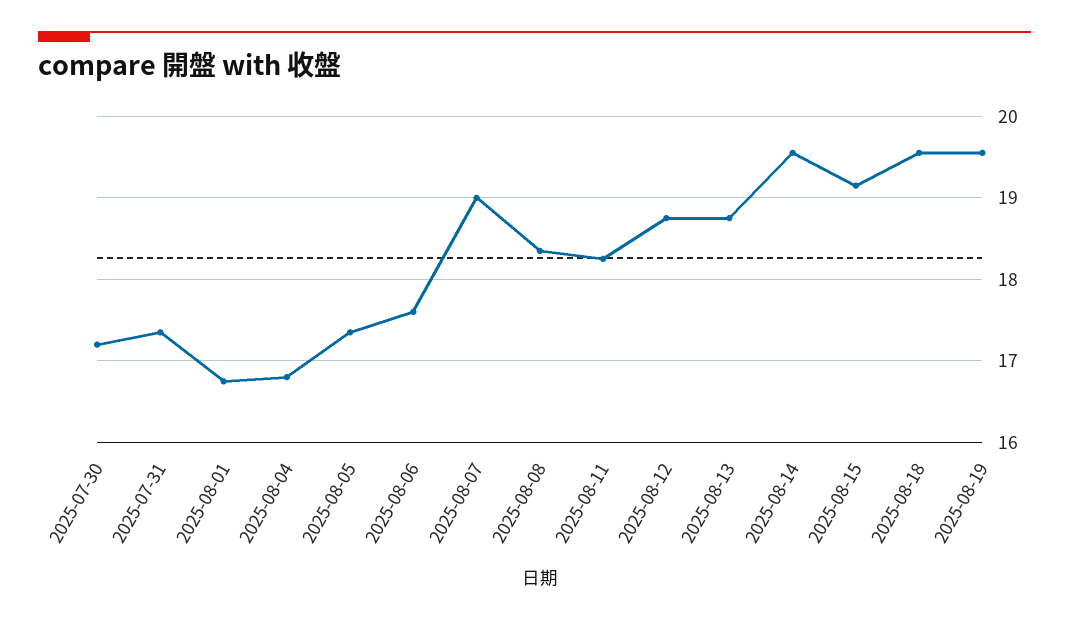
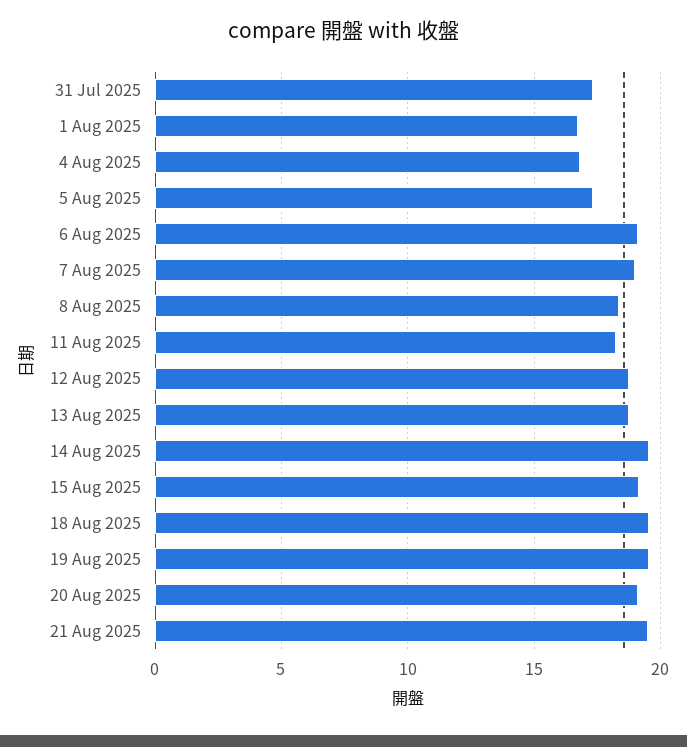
2025-07-30: 17.2 -> none
2025-08-06: 17.6 -> 19
20 Aug 2025: none -> 19
21 Aug 2025: none -> 19.5

